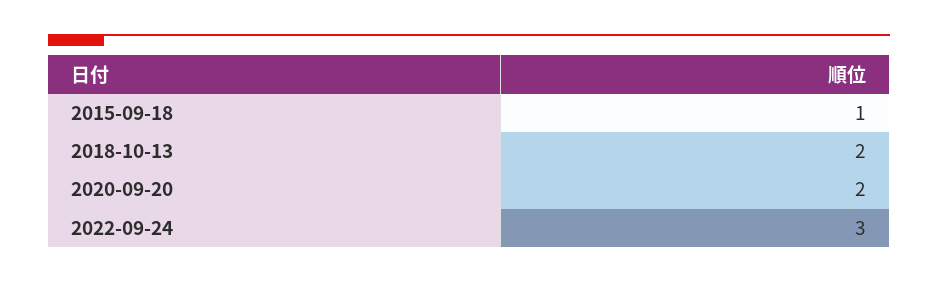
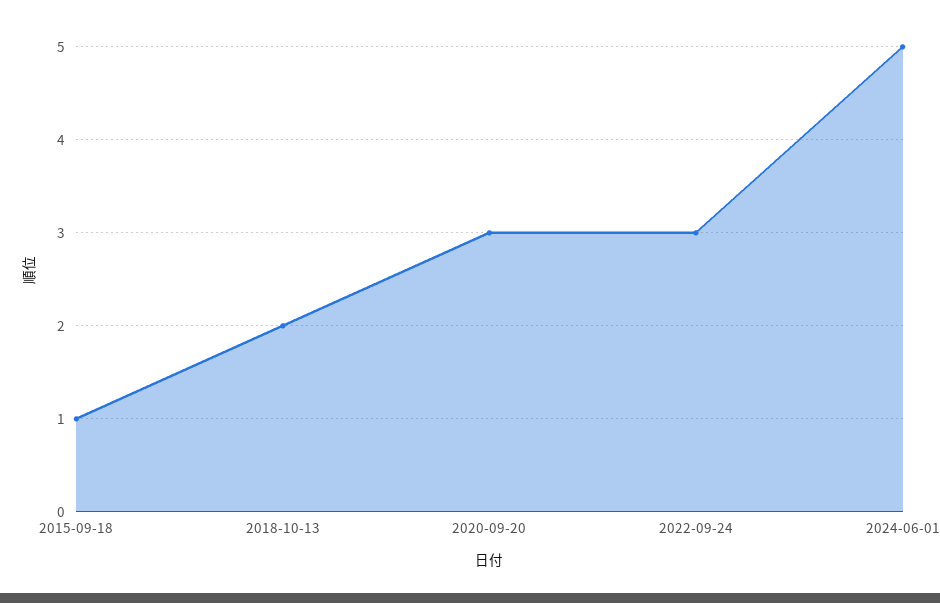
2020-09-20: 2 -> 3
2024-06-01: none -> 5

